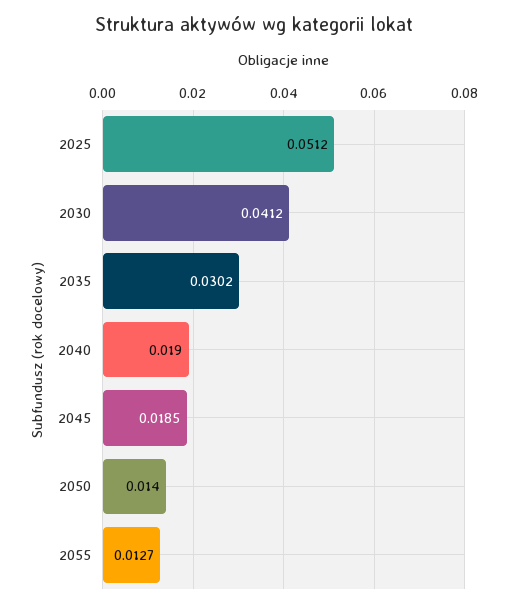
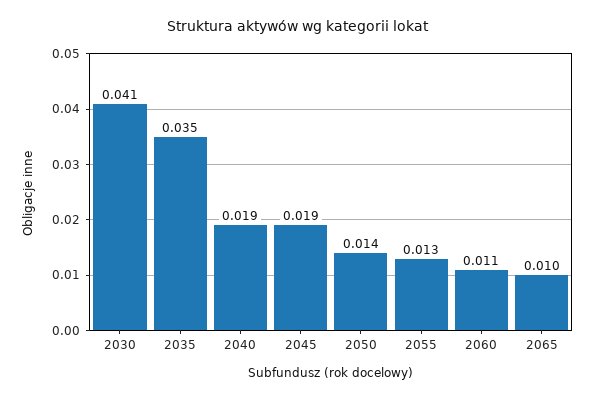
2025: 0.0512 -> none
2035: 0.0302 -> 0.035
2060: none -> 0.011
2065: none -> 0.01

